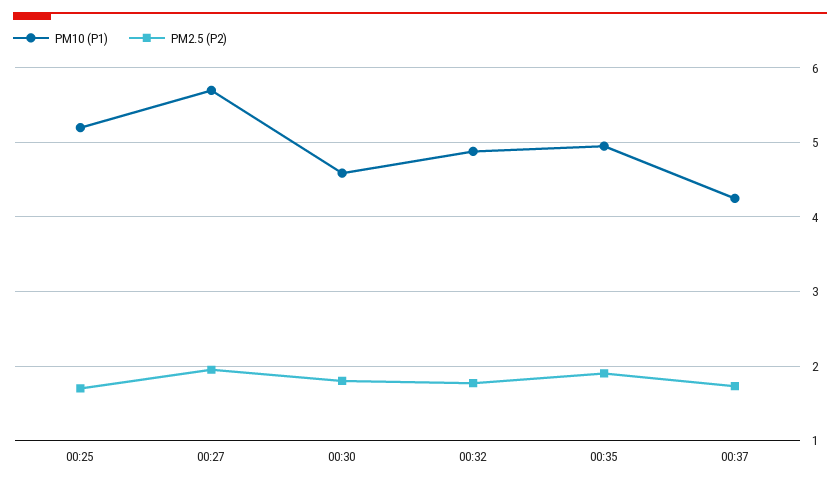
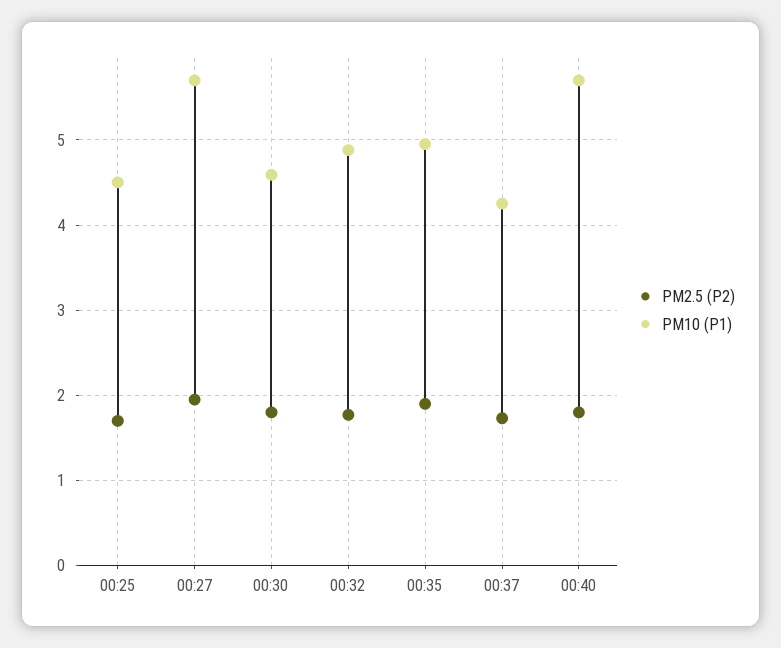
PM10 (P1), 00:25: 5.2 -> 4.5
PM2.5 (P2), 00:40: none -> 1.8
PM10 (P1), 00:40: none -> 5.7

